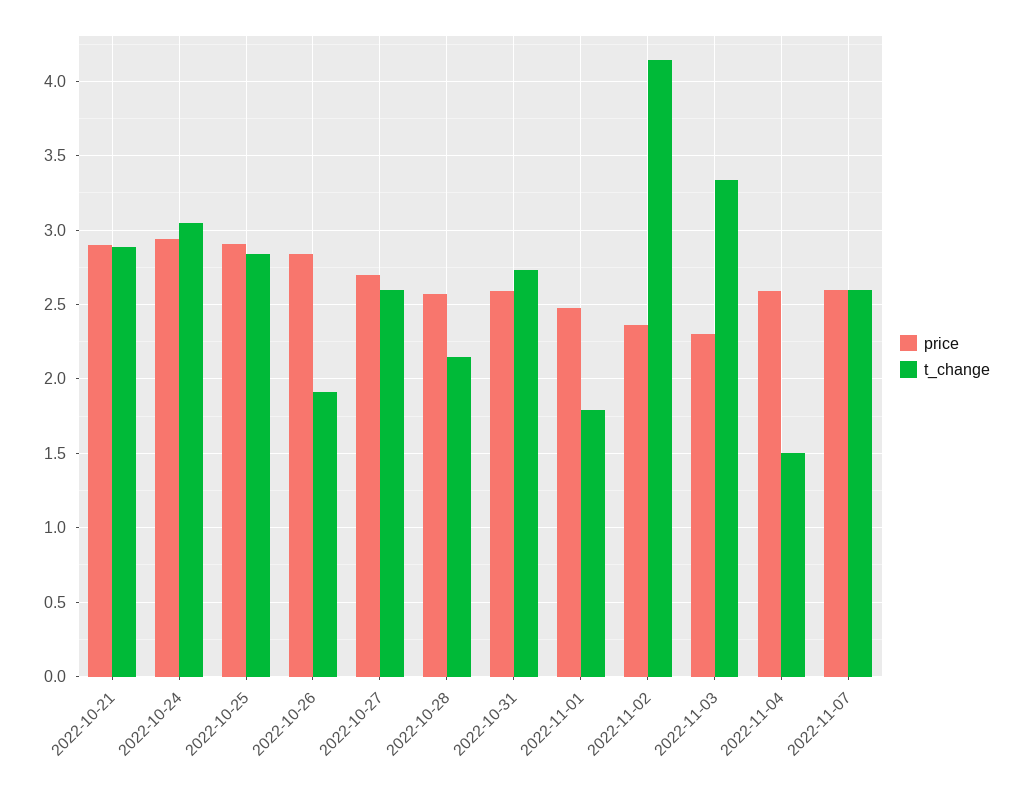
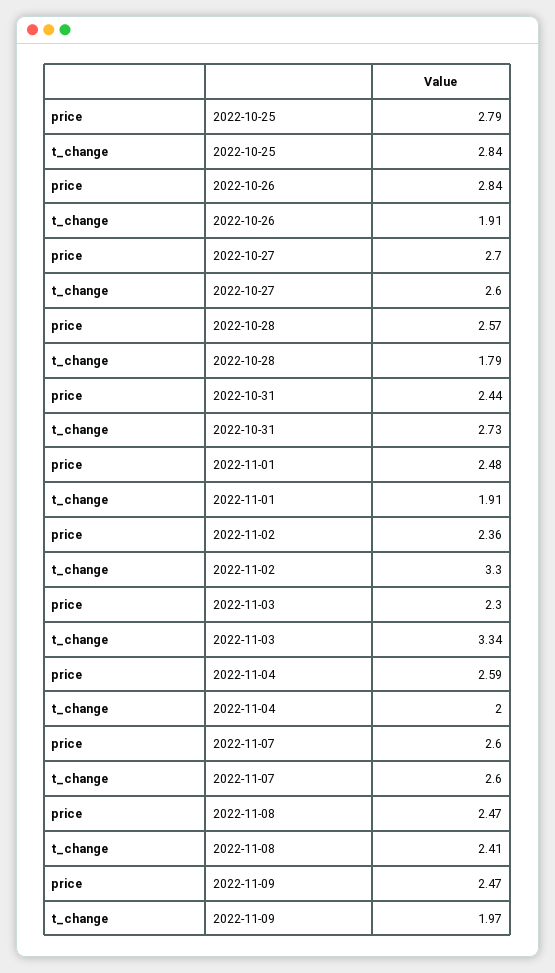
price, 2022-10-21: 2.9 -> none
t_change, 2022-10-21: 2.9 -> none
price, 2022-10-24: 2.95 -> none
t_change, 2022-10-24: 3.05 -> none
price, 2022-10-25: 2.9 -> 2.79
t_change, 2022-10-28: 2.15 -> 1.79
price, 2022-10-31: 2.6 -> 2.44
t_change, 2022-11-01: 1.8 -> 1.91
t_change, 2022-11-02: 4.15 -> 3.3
t_change, 2022-11-04: 1.5 -> 2
price, 2022-11-08: none -> 2.47
t_change, 2022-11-08: none -> 2.41
price, 2022-11-09: none -> 2.47
t_change, 2022-11-09: none -> 1.97

